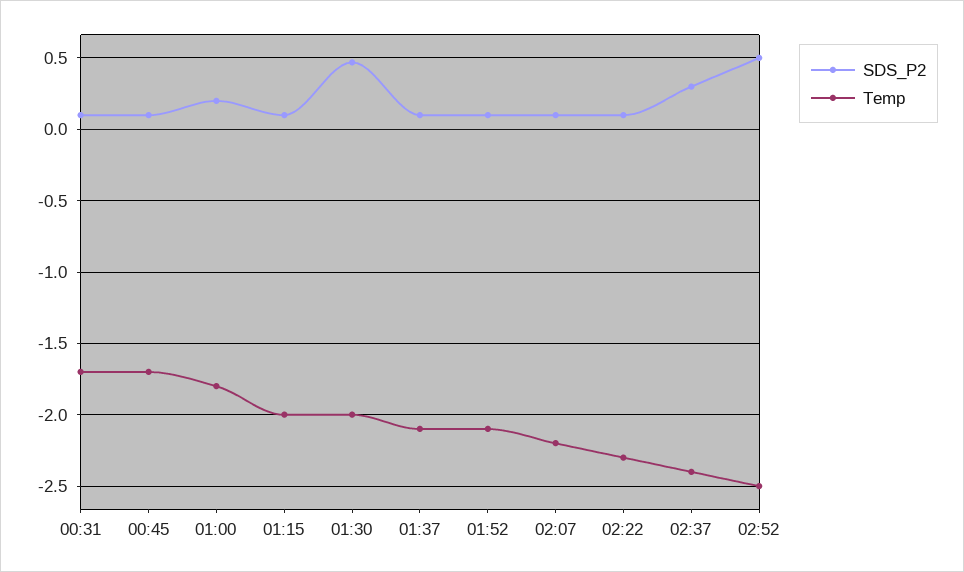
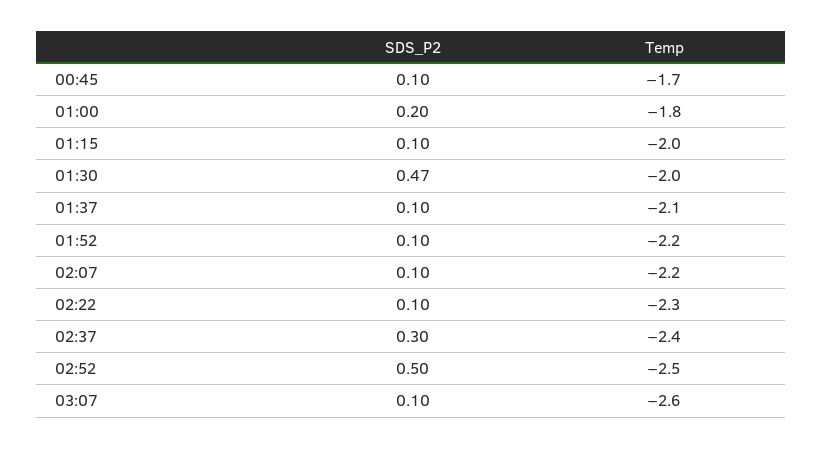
SDS_P2, 00:31: 0.1 -> none
Temp, 00:31: -1.7 -> none
Temp, 01:52: -2.1 -> -2.2
SDS_P2, 03:07: none -> 0.1
Temp, 03:07: none -> -2.6

